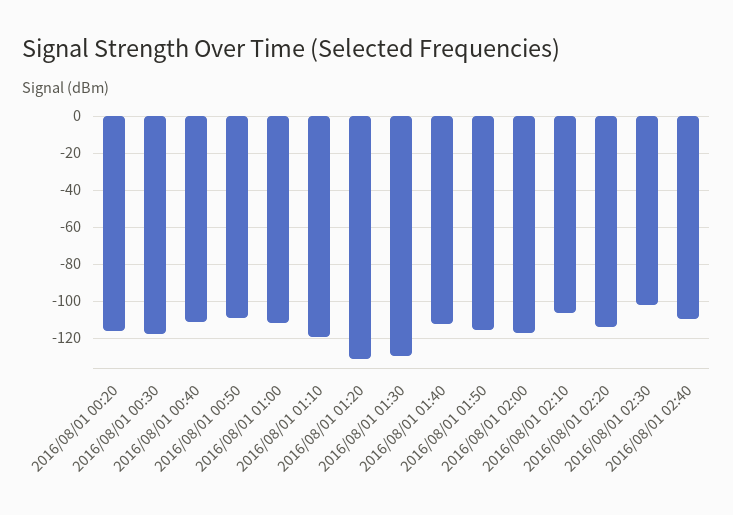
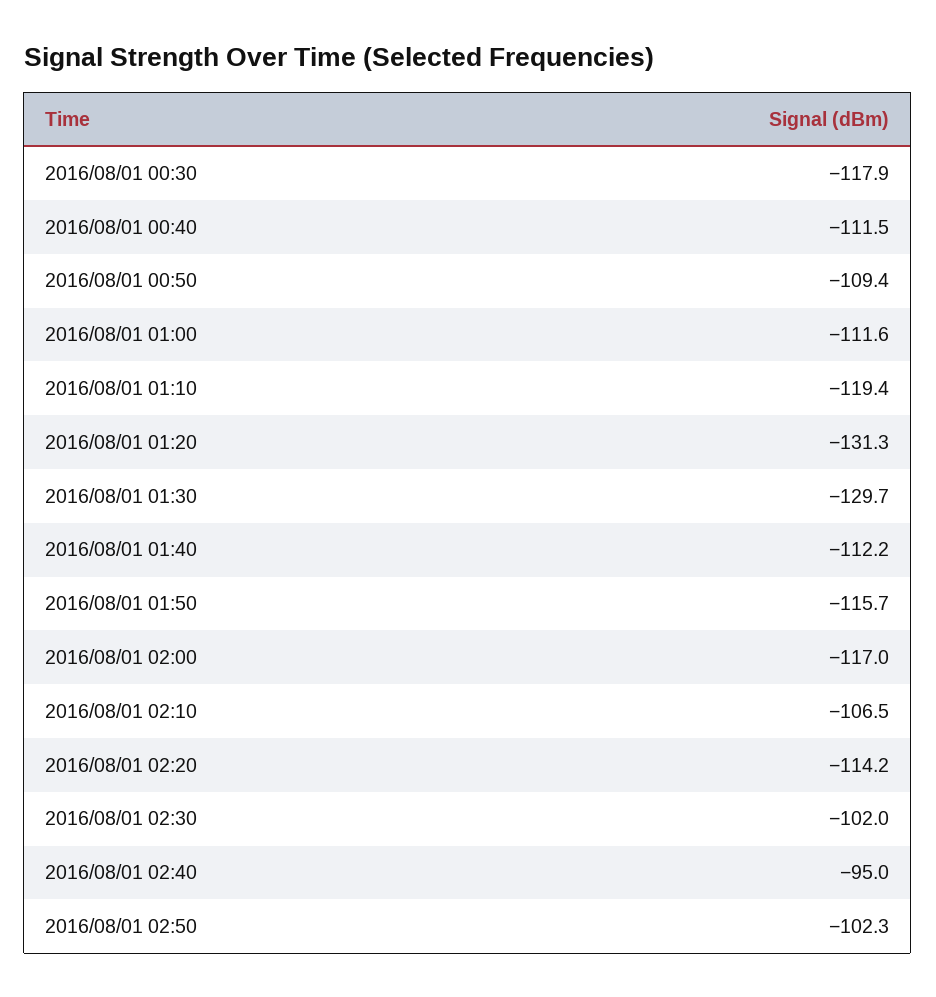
2016/08/01 00:20: -115 -> none
2016/08/01 02:40: -110 -> -95
2016/08/01 02:50: none -> -102.3

